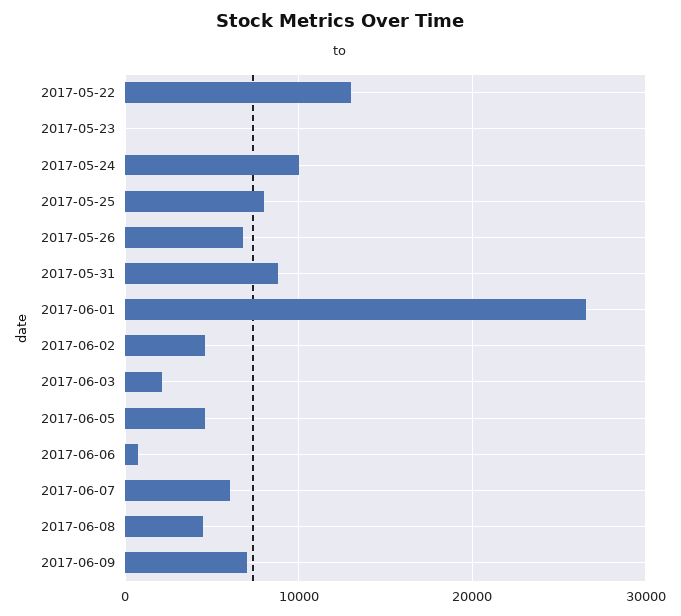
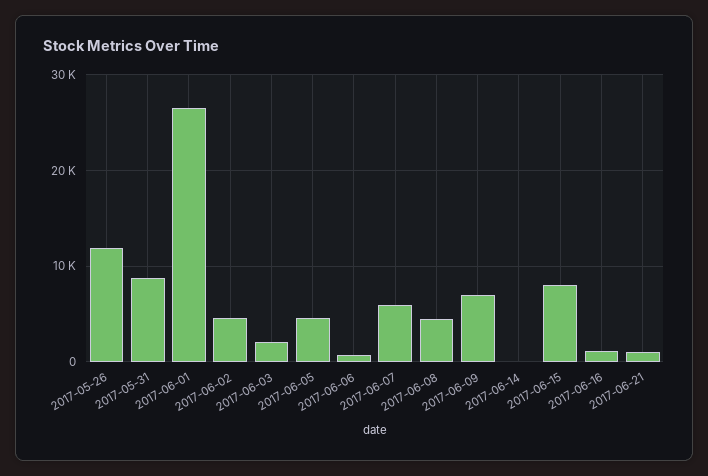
2017-05-22: 13000 -> none
2017-05-23: 0 -> none
2017-05-24: 10000 -> none
2017-05-25: 8000 -> none
2017-05-26: 7000 -> 12000
2017-06-14: none -> 0
2017-06-15: none -> 8000
2017-06-16: none -> 1000
2017-06-21: none -> 1000

